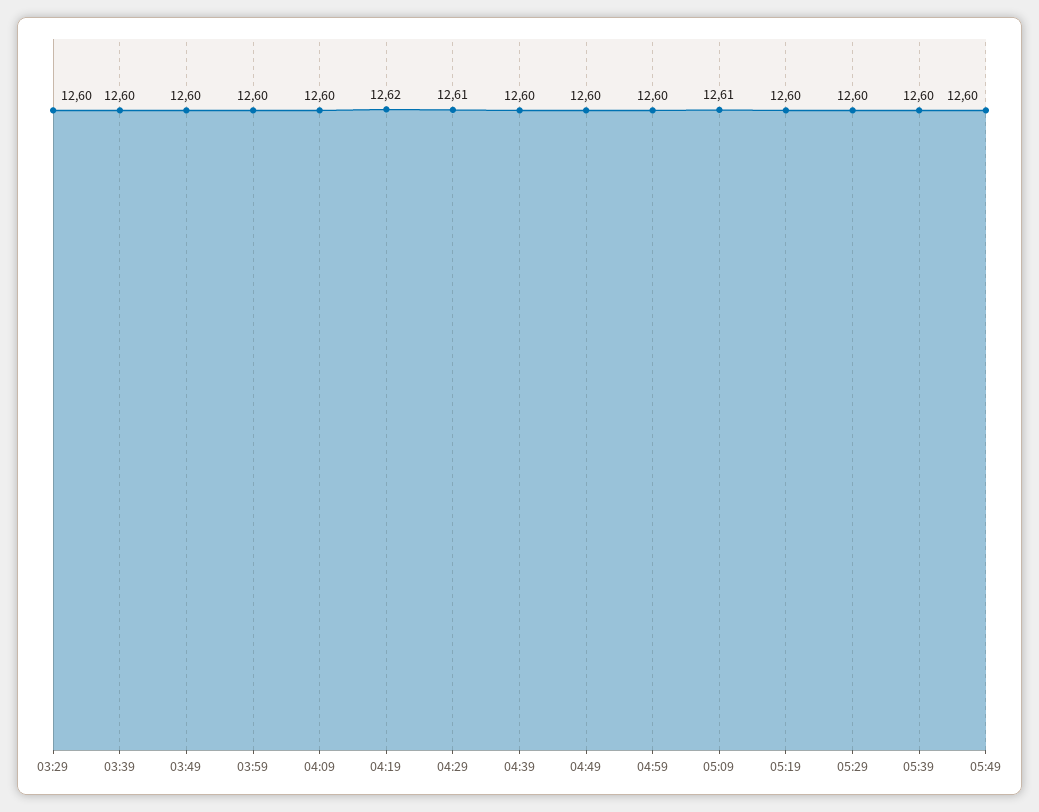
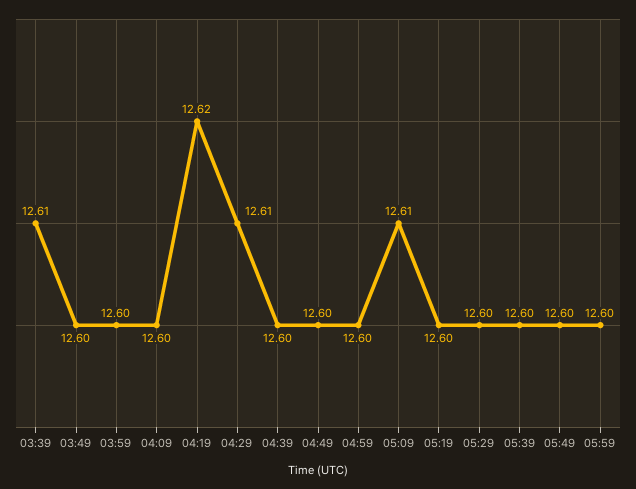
03:29: 12.6 -> none
03:39: 12.6 -> 12.61
05:59: none -> 12.6

